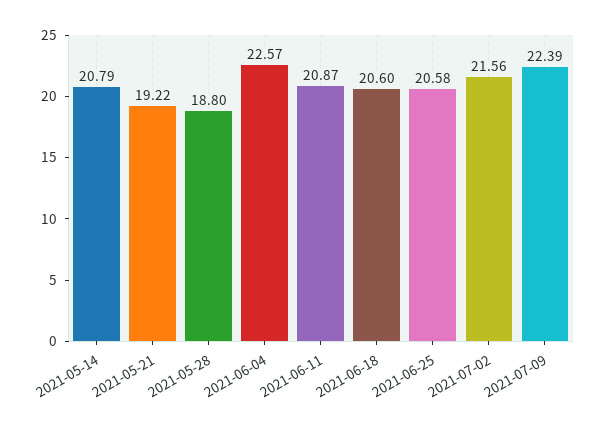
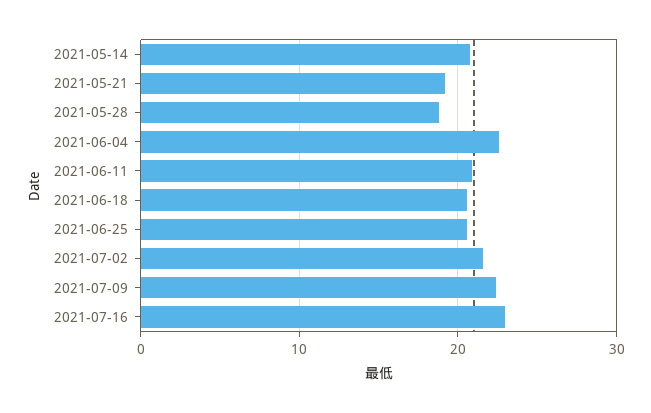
2021-07-16: none -> 23

